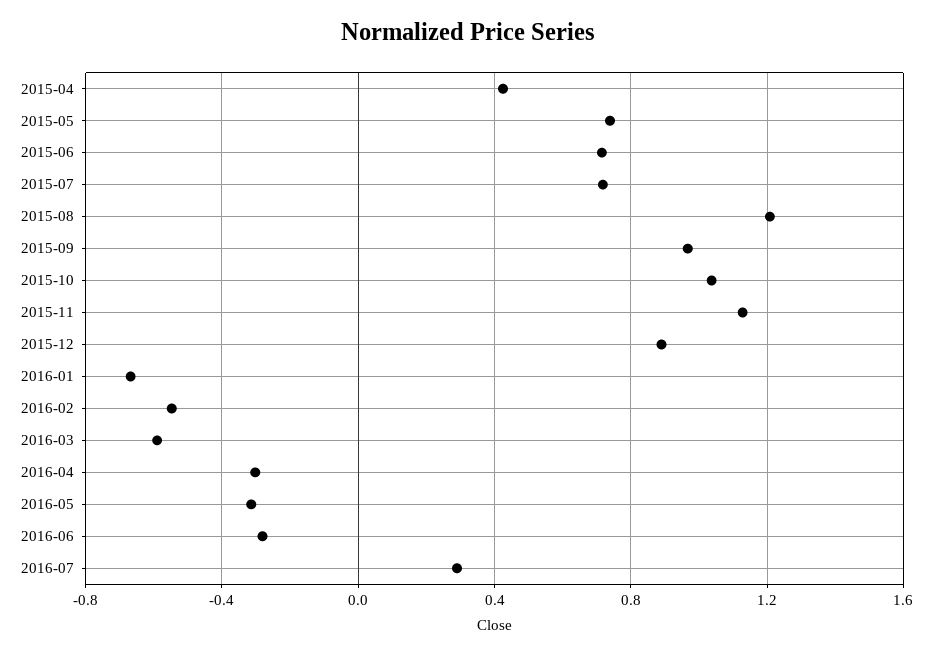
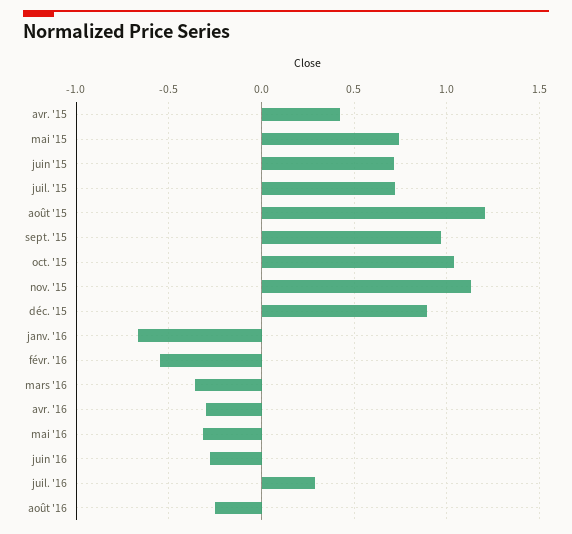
2016-03: -0.6 -> -0.35
août '16: none -> -0.25

